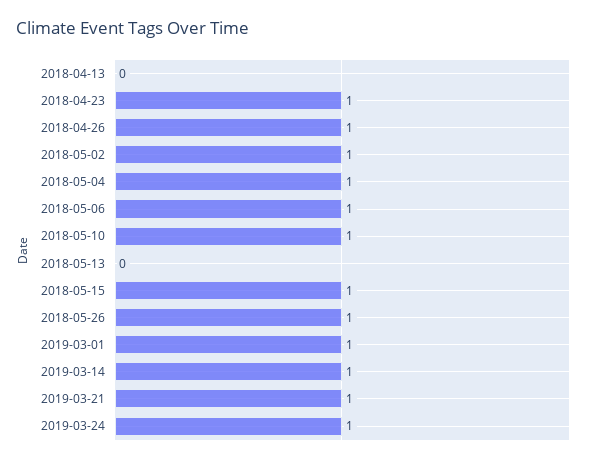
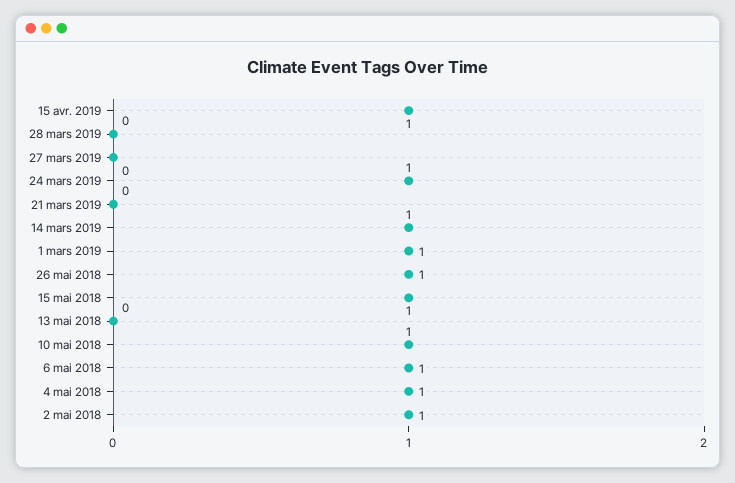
2018-04-13: 0 -> none
2018-04-23: 1 -> none
2018-04-26: 1 -> none
2019-03-21: 1 -> 0
15 avr. 2019: none -> 1
28 mars 2019: none -> 0
27 mars 2019: none -> 0

